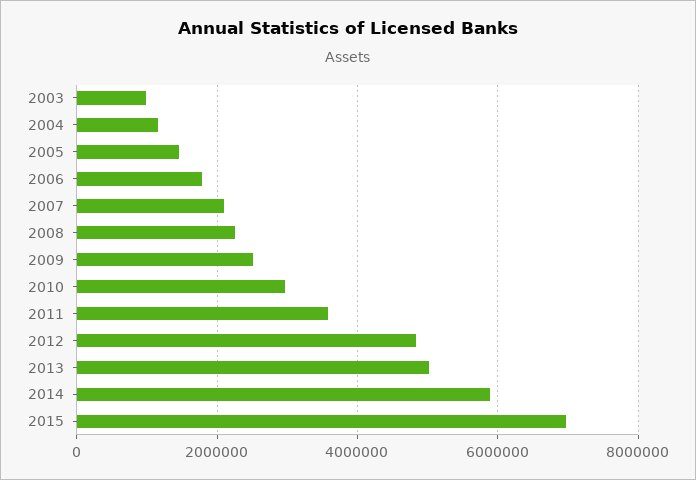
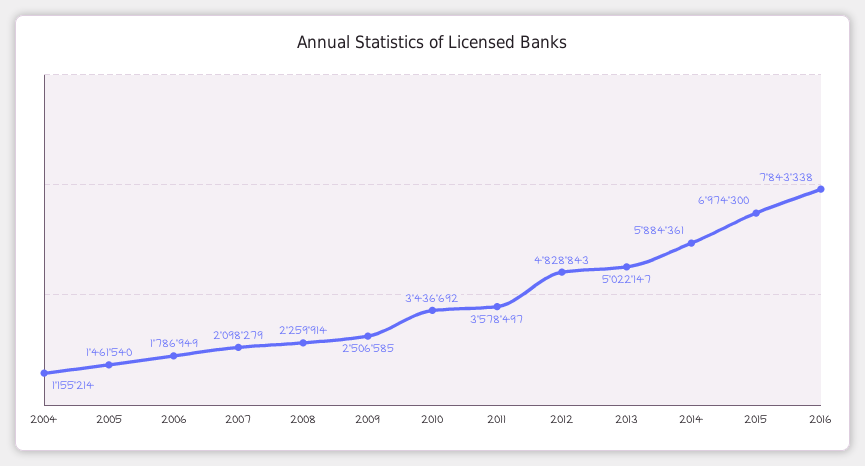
2003: 1000000 -> none
2010: 3000000 -> 3436692
2016: none -> 7843338

